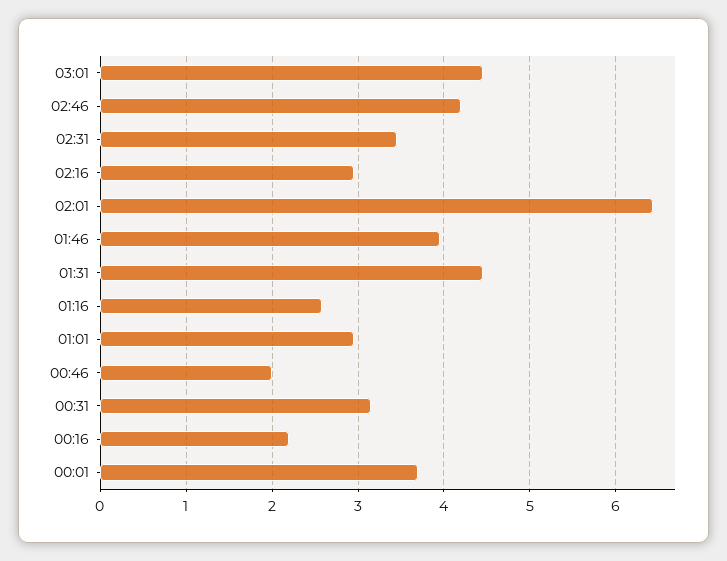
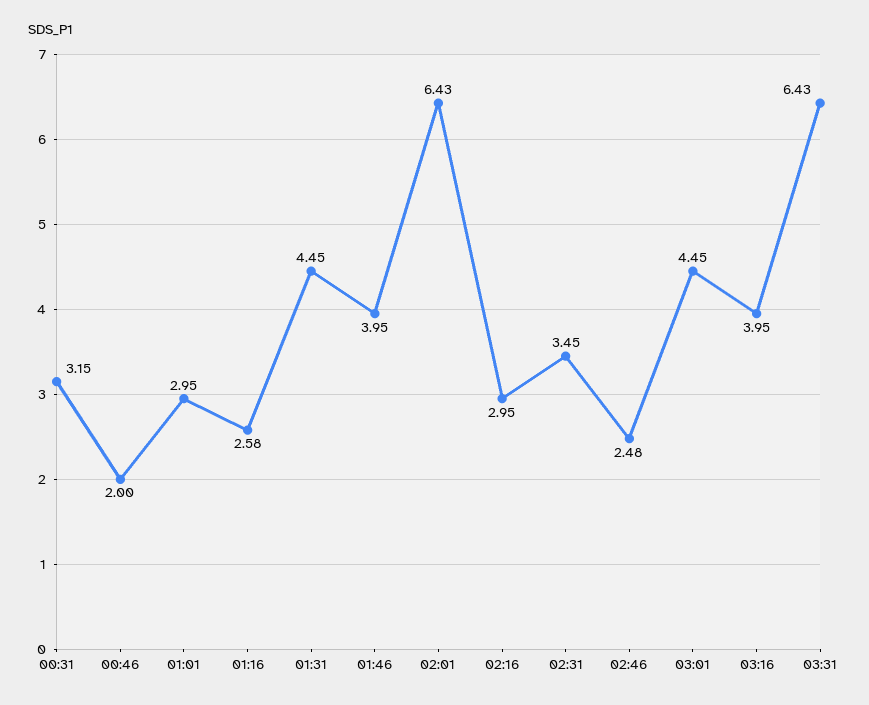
02:46: 4.2 -> 2.48
00:16: 2.2 -> none
00:01: 3.7 -> none
03:16: none -> 3.95
03:31: none -> 6.43

